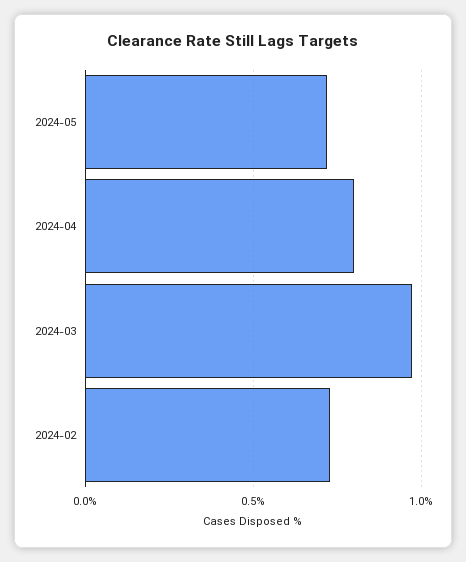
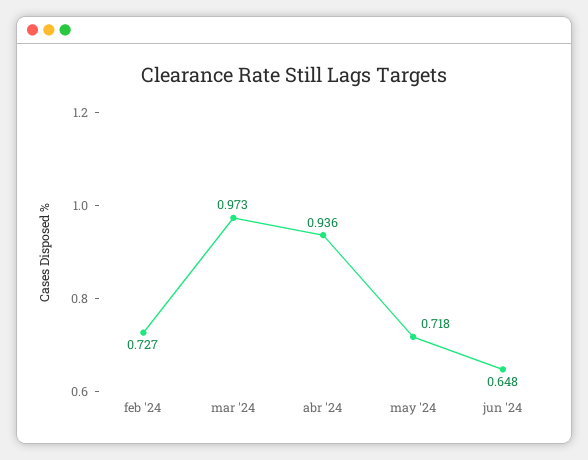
2024-04: 0.8 -> 0.936
jun '24: none -> 0.648

